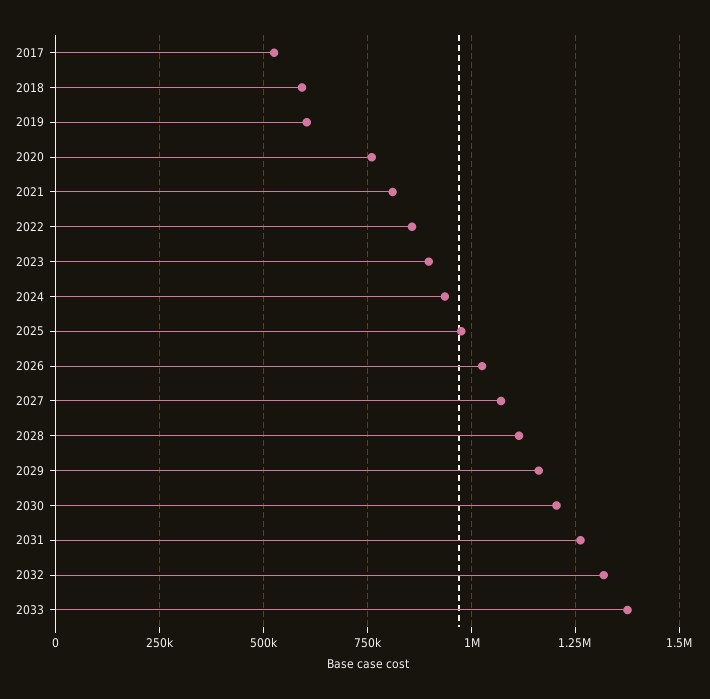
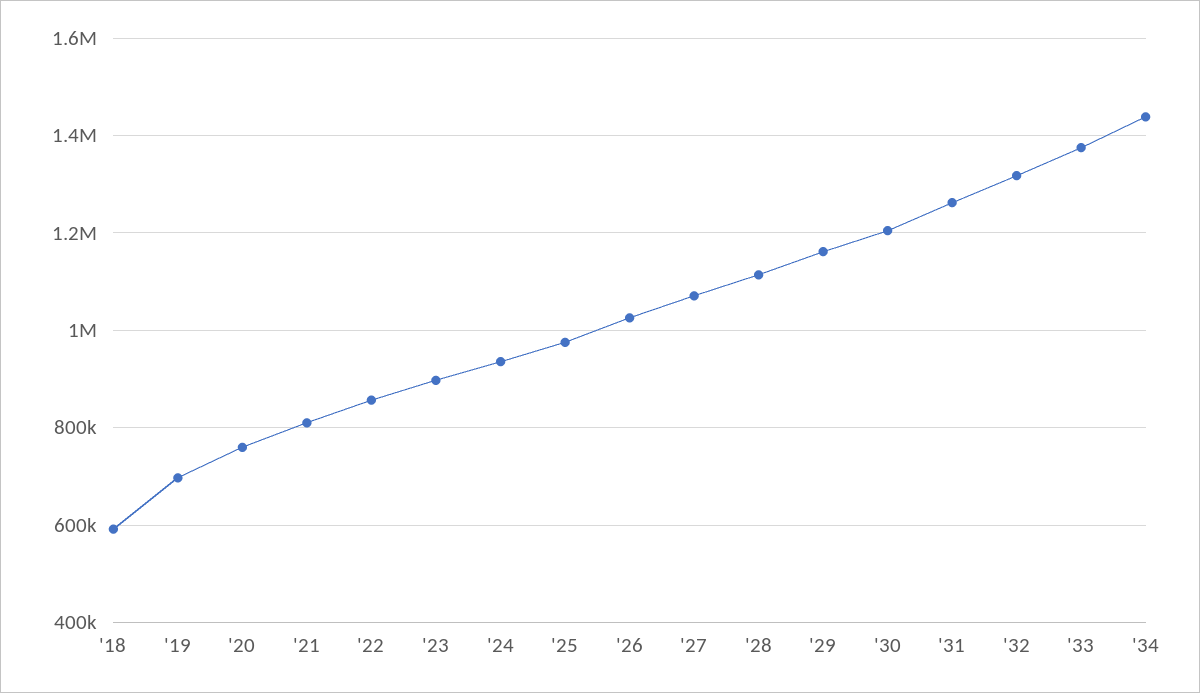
2017: 525000 -> none
2019: 600000 -> 700000
'34: none -> 1440000

